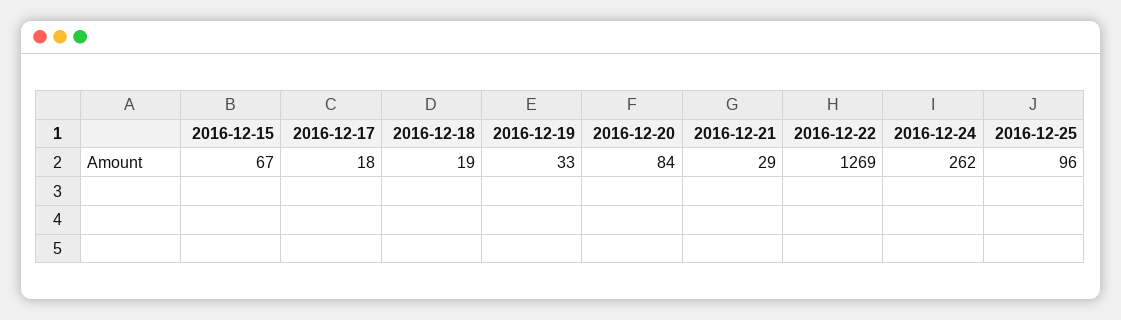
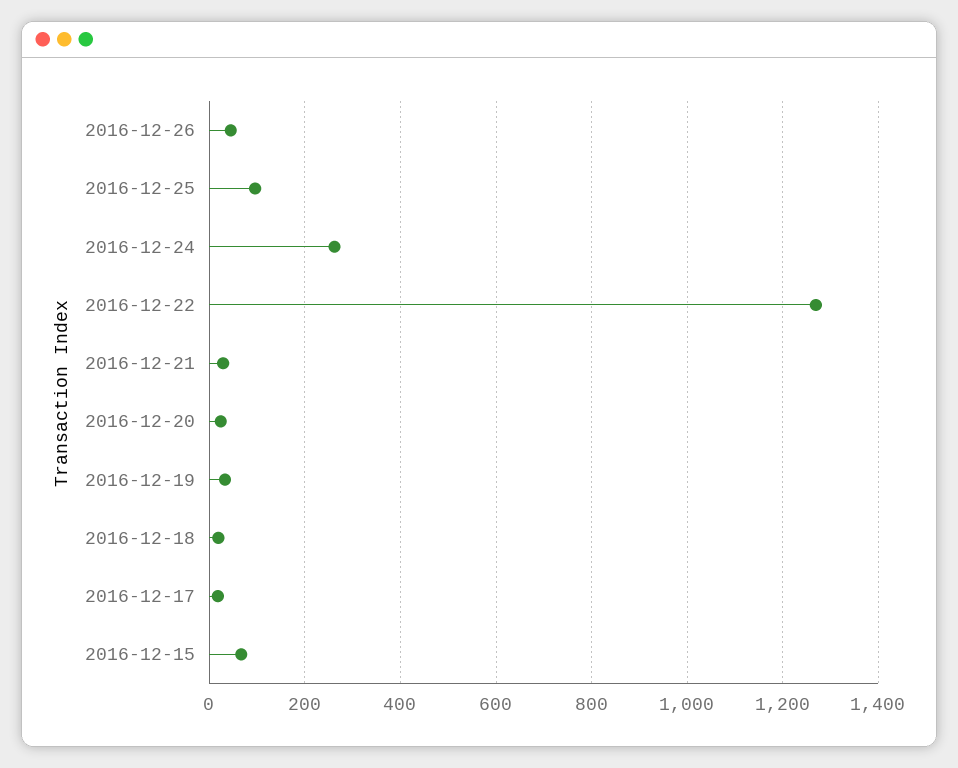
2016-12-20: 84 -> 20
2016-12-26: none -> 40

